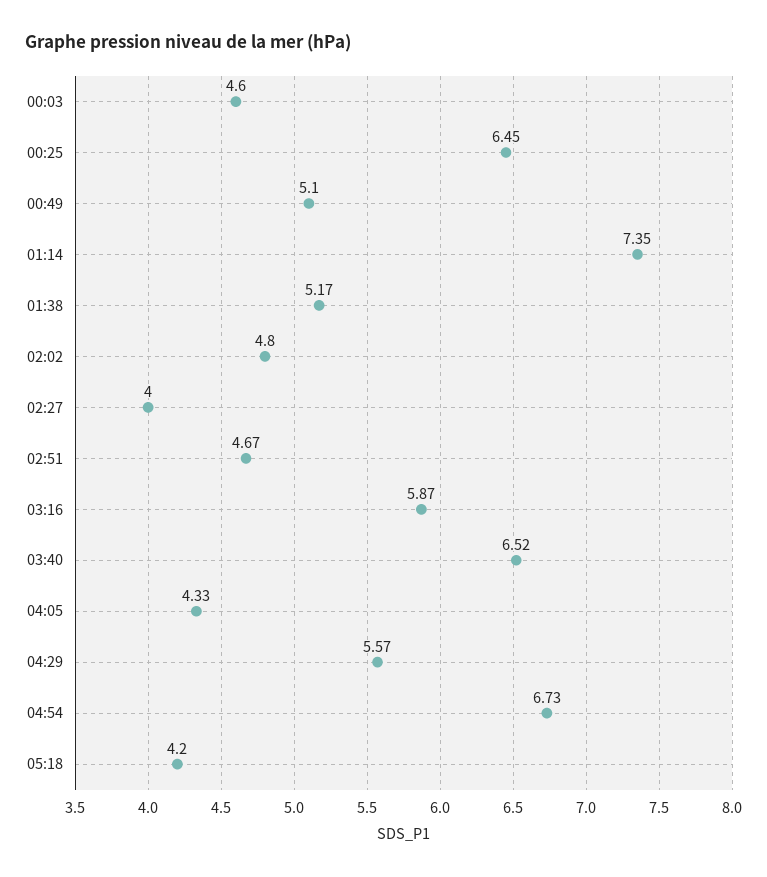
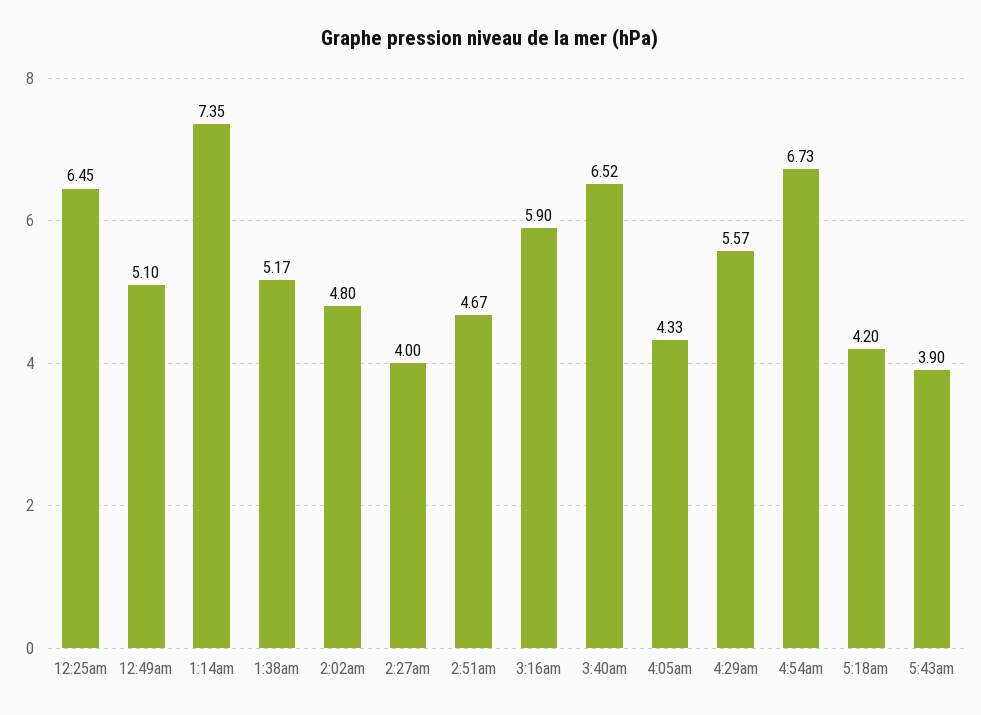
00:03: 4.6 -> none
03:16: 5.87 -> 5.9
5:43am: none -> 3.9

